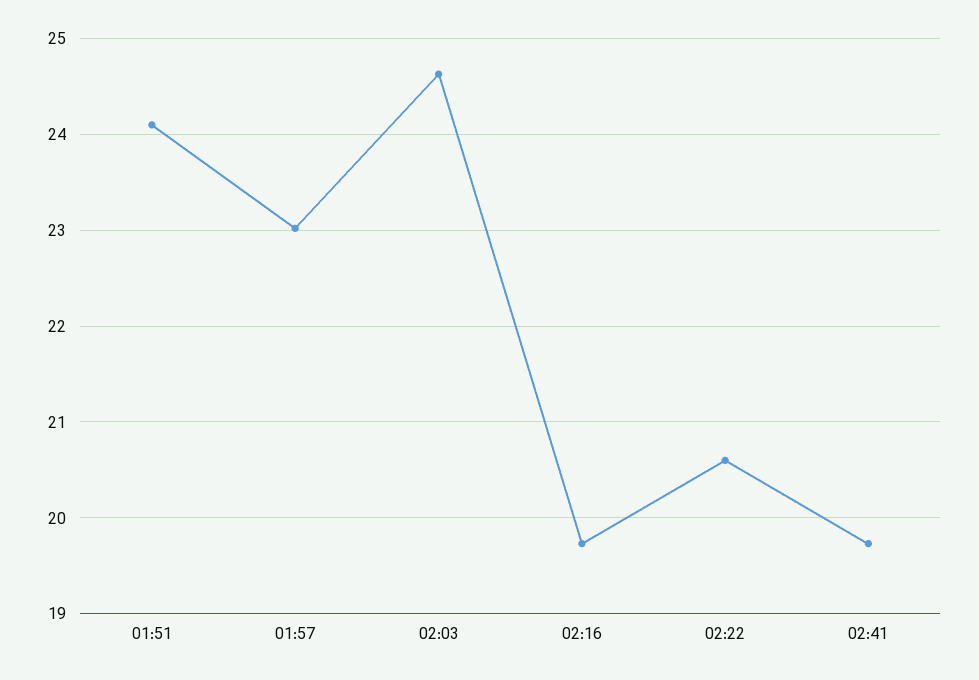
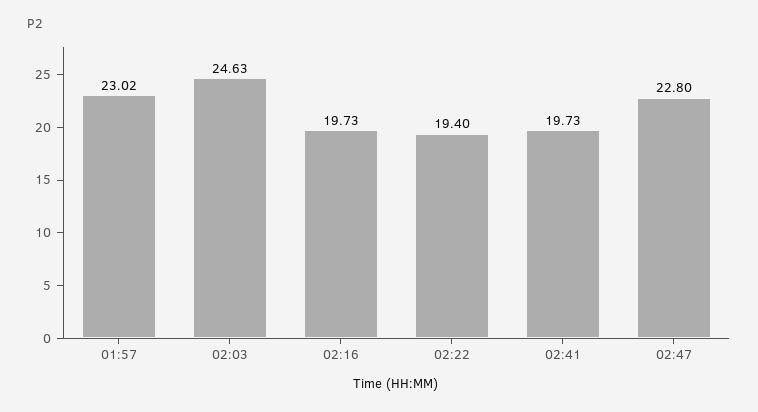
01:51: 24.1 -> none
02:22: 20.6 -> 19.4
02:47: none -> 22.8

